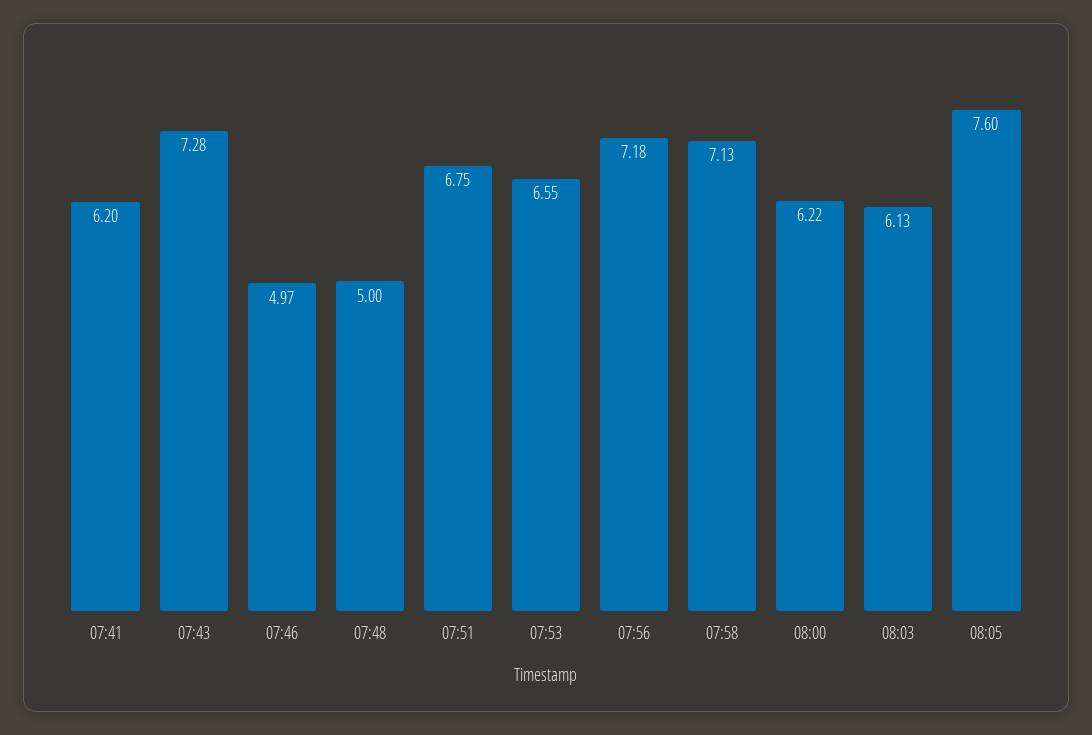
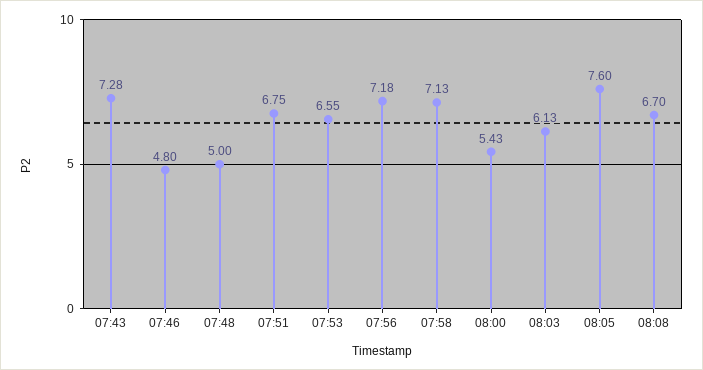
07:41: 6.2 -> none
07:46: 4.97 -> 4.8
08:00: 6.22 -> 5.43
08:08: none -> 6.7

